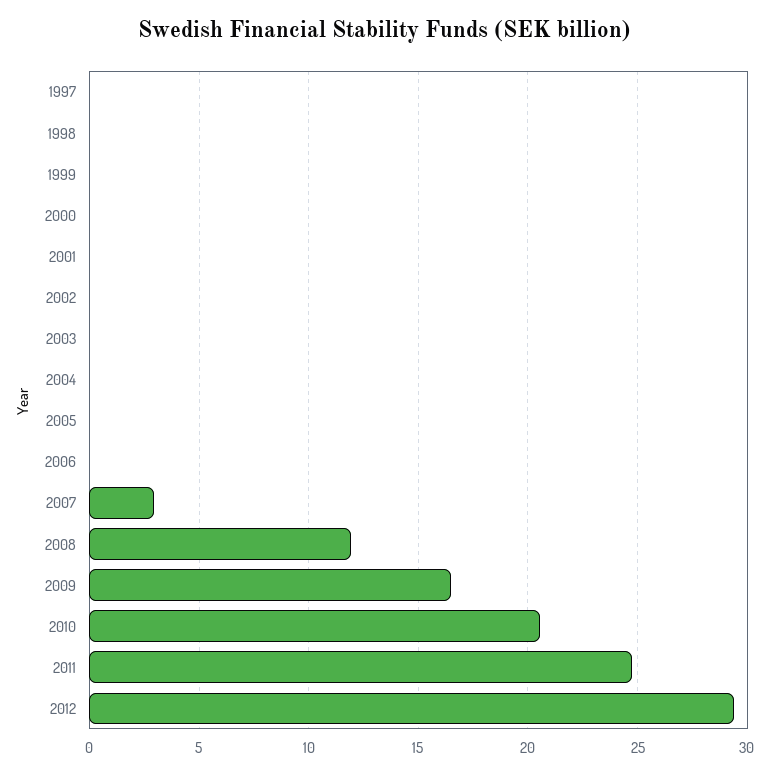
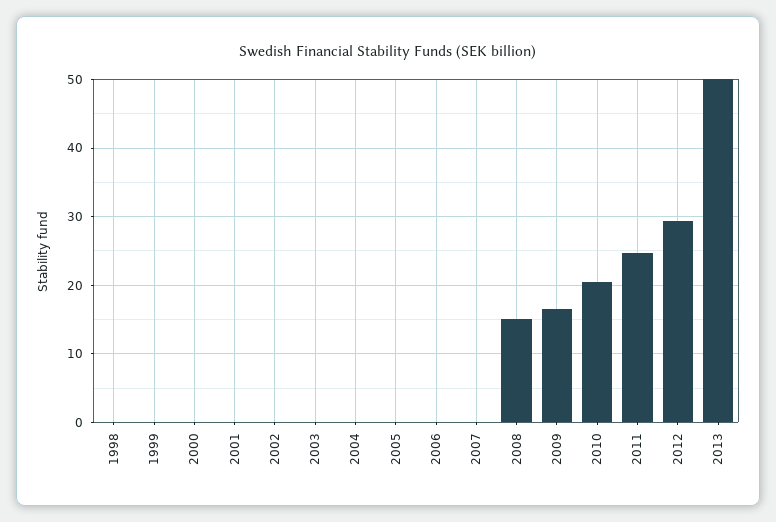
1997: 0 -> none
2007: 3 -> 0
2008: 12 -> 15
2013: none -> 50

